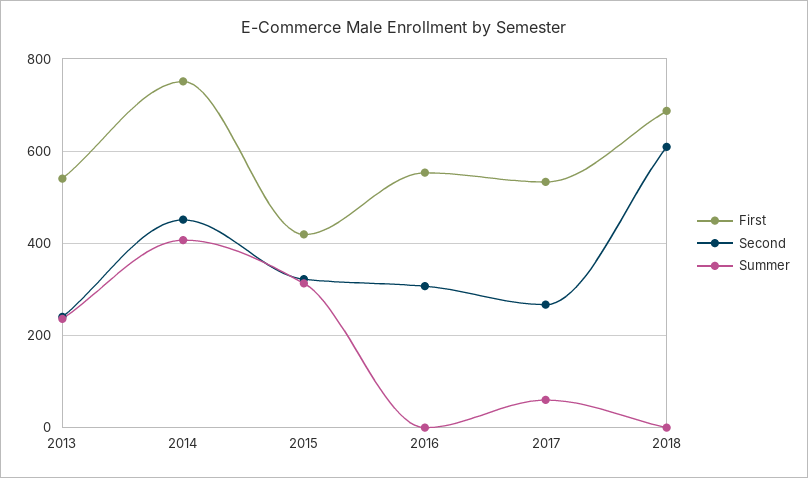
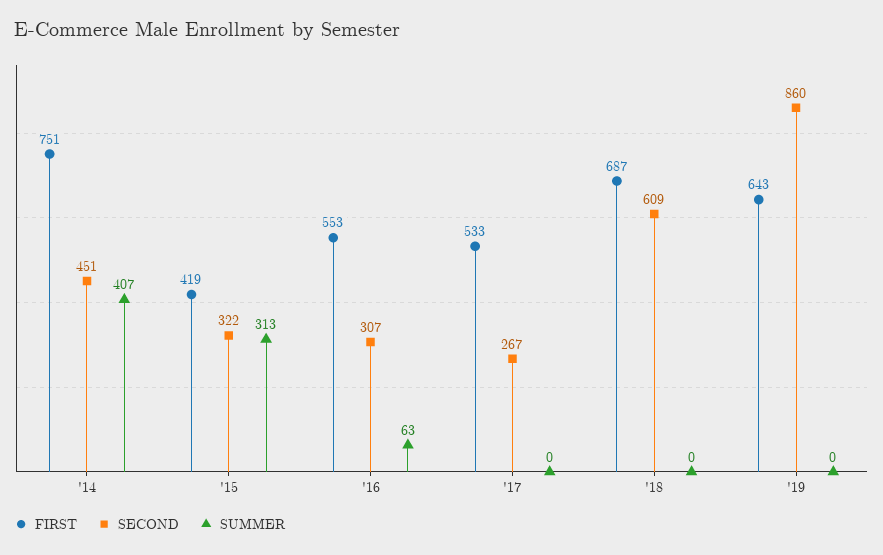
First, 2013: 540 -> none
Second, 2013: 240 -> none
Summer, 2013: 240 -> none
Summer, 2016: 0 -> 63
Summer, 2017: 60 -> 0
First, '19: none -> 643
Second, '19: none -> 860
Summer, '19: none -> 0

